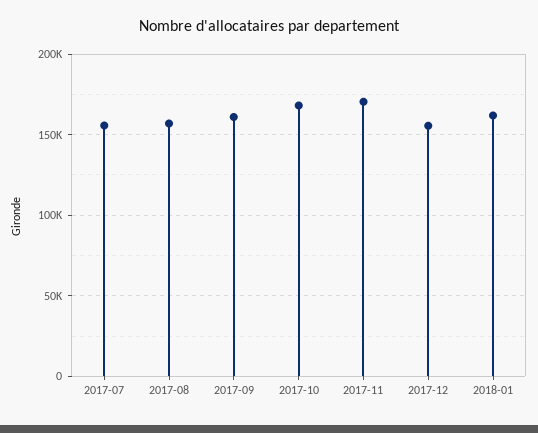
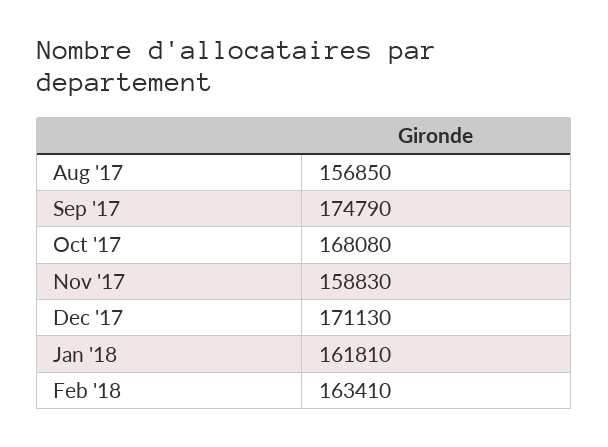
2017-07: 155000 -> none
2017-09: 160000 -> 174790
2017-11: 170000 -> 158830
2017-12: 155000 -> 171130
Feb '18: none -> 163410

